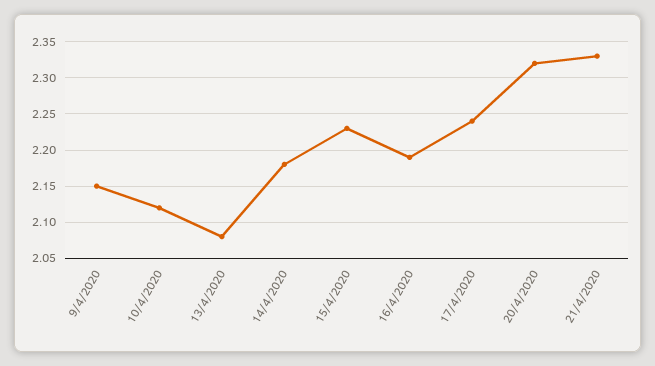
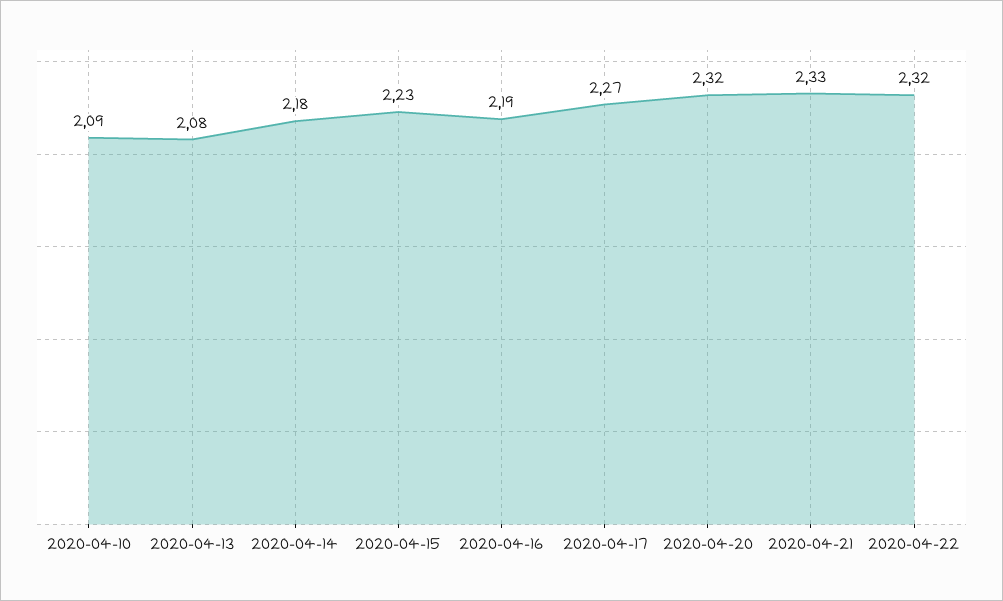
9/4/2020: 2.15 -> none
10/4/2020: 2.12 -> 2.09
17/4/2020: 2.24 -> 2.27
2020-04-22: none -> 2.32

